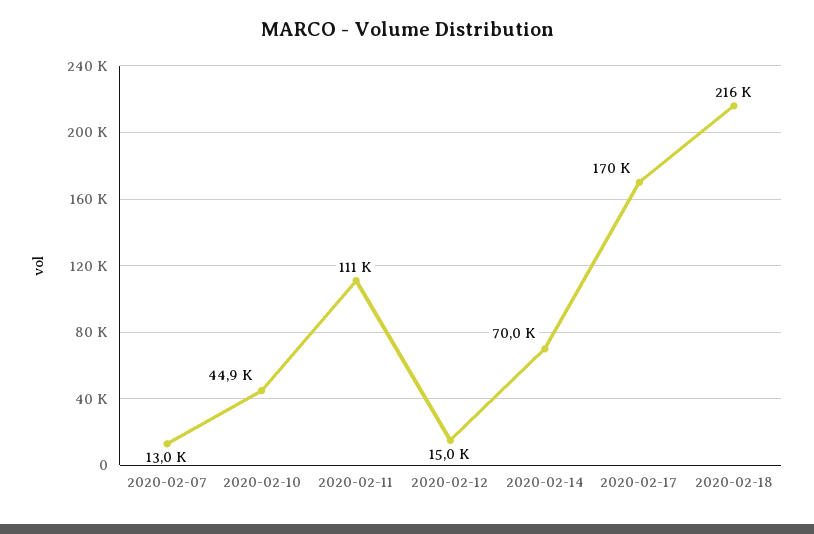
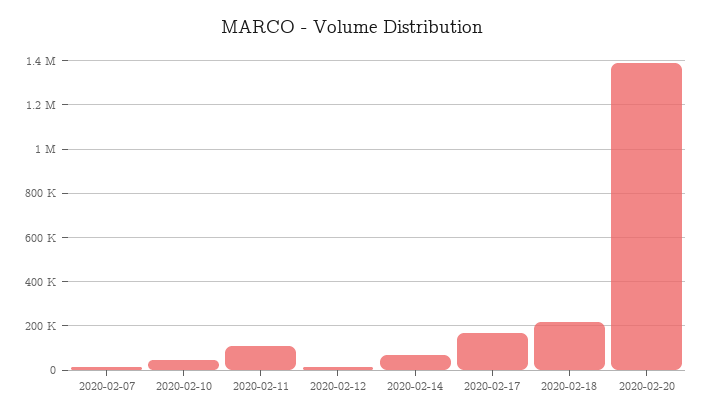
2020-02-20: none -> 1400000

